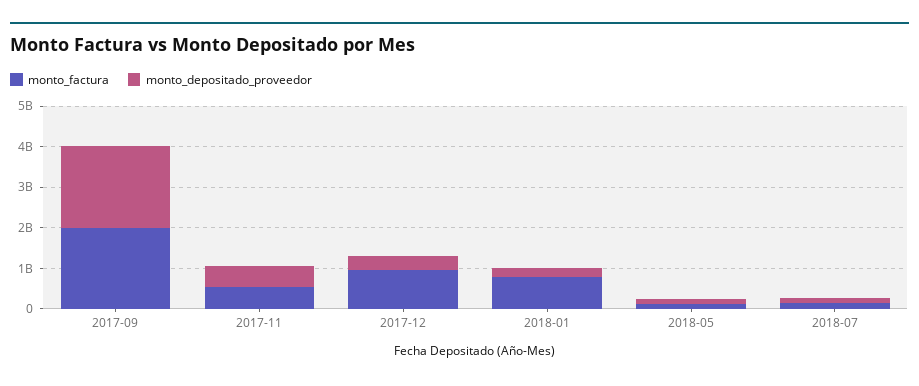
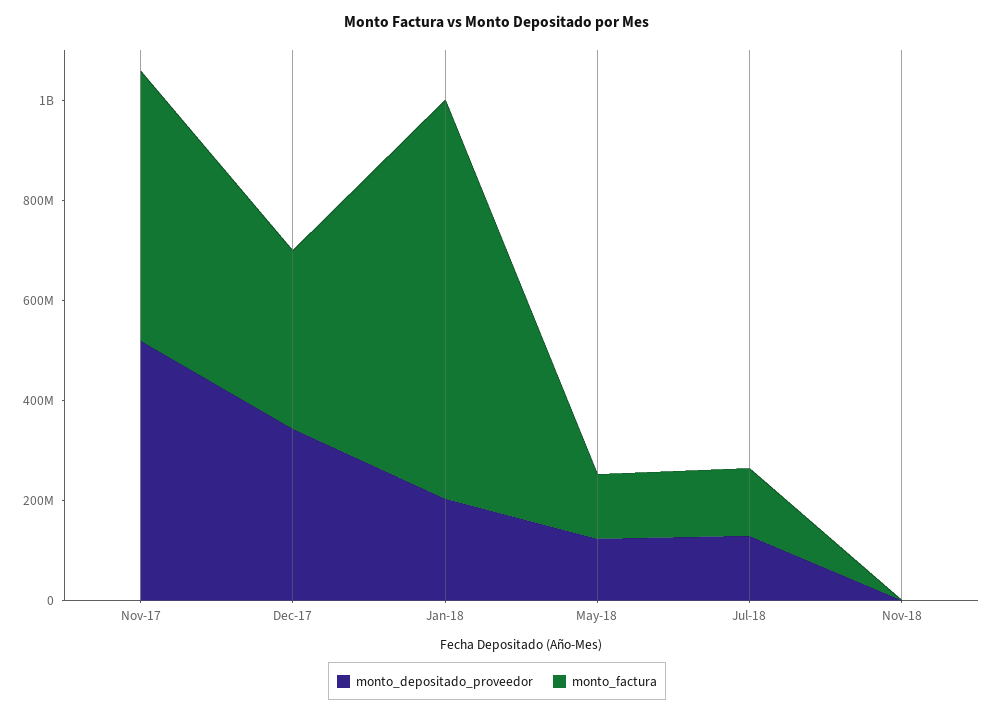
monto_factura, 2017-09: 2000000000 -> none
monto_depositado_proveedor, 2017-09: 2000000000 -> none
monto_factura, 2017-12: 1000000000 -> 350000000
monto_depositado_proveedor, Nov-18: none -> 0
monto_factura, Nov-18: none -> 0

